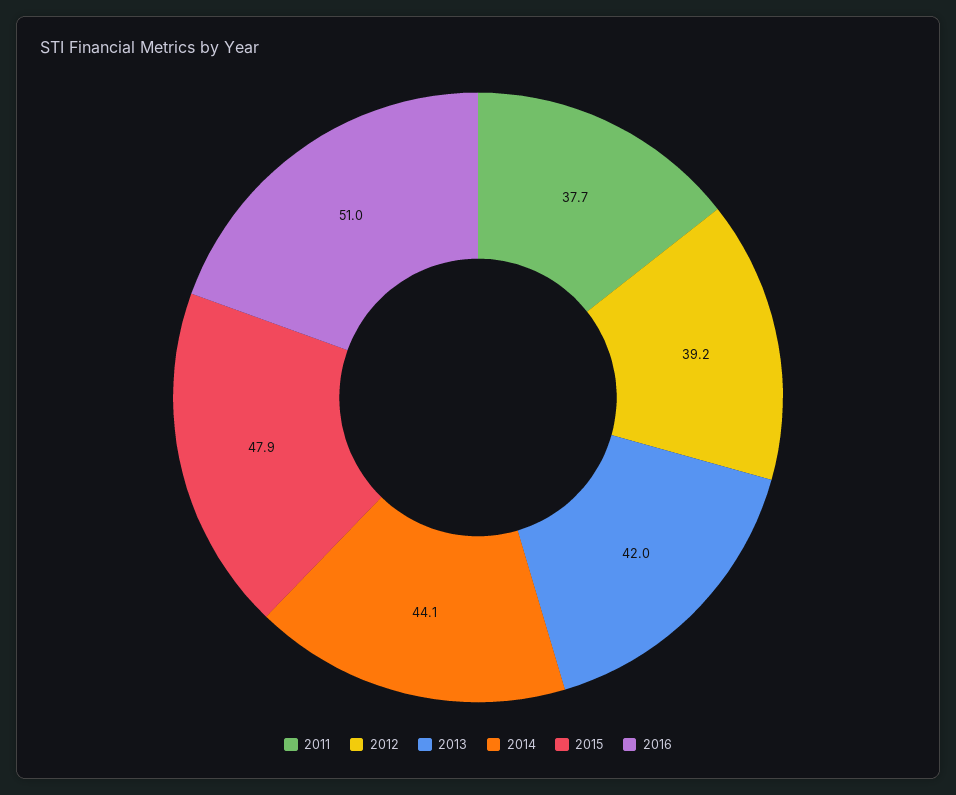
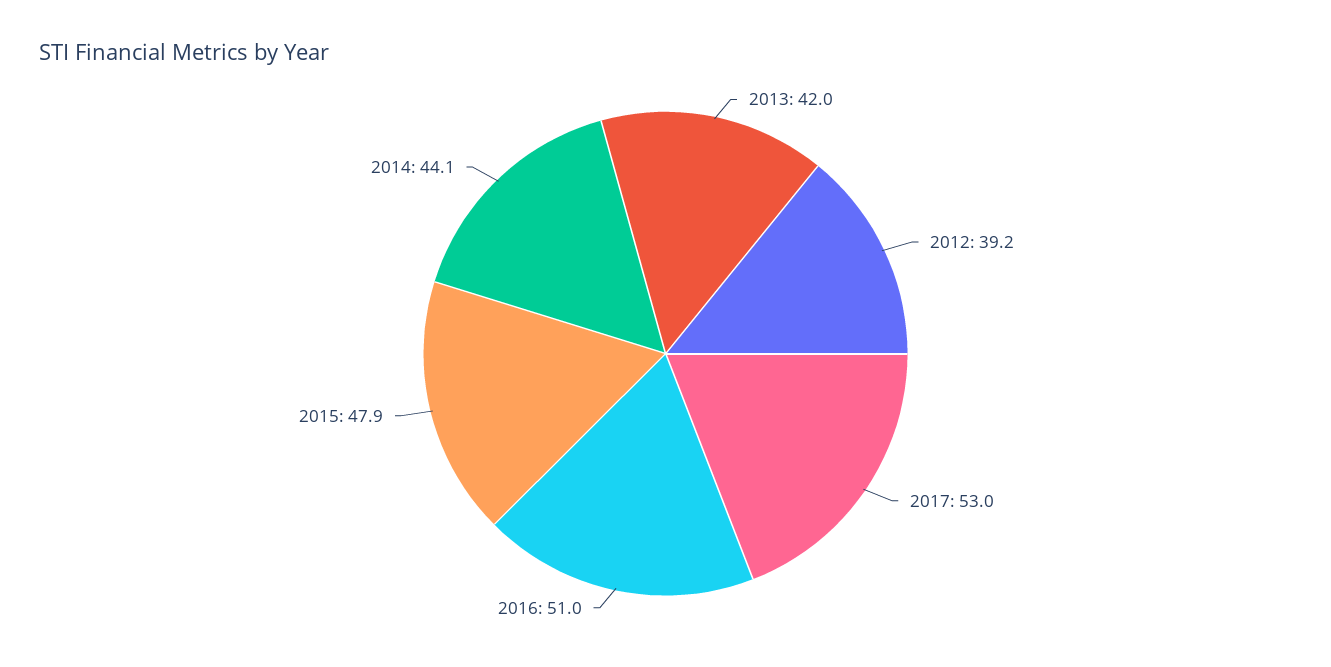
2011: 37.7 -> none
2017: none -> 53

